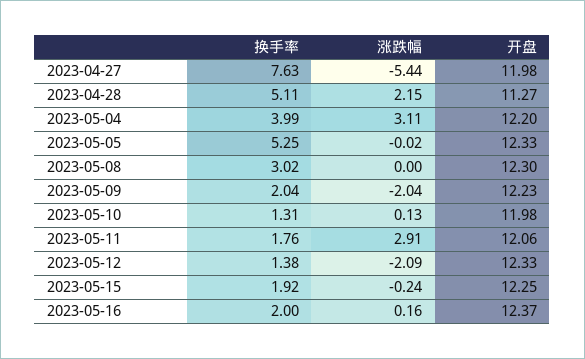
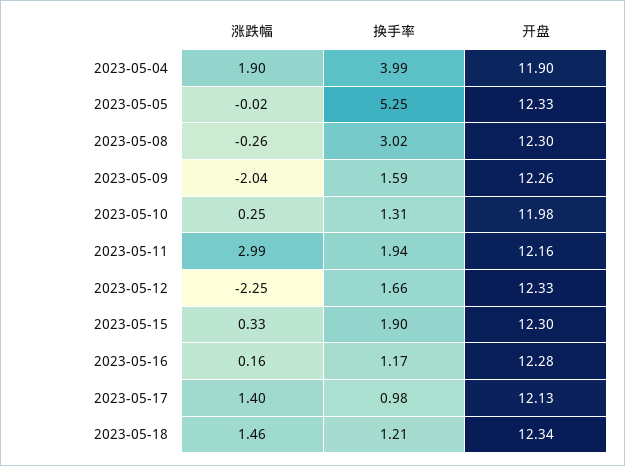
换手率, 2023-04-27: 7.63 -> none
涨跌幅, 2023-04-27: -5.44 -> none
开盘, 2023-04-27: 11.98 -> none
换手率, 2023-04-28: 5.11 -> none
涨跌幅, 2023-04-28: 2.15 -> none
开盘, 2023-04-28: 11.27 -> none
涨跌幅, 2023-05-04: 3.11 -> 1.9
开盘, 2023-05-04: 12.2 -> 11.9
涨跌幅, 2023-05-08: 0 -> -0.26
换手率, 2023-05-09: 2.04 -> 1.59
开盘, 2023-05-09: 12.23 -> 12.26
涨跌幅, 2023-05-10: 0.13 -> 0.25
换手率, 2023-05-11: 1.76 -> 1.94
涨跌幅, 2023-05-11: 2.91 -> 2.99
开盘, 2023-05-11: 12.06 -> 12.16
换手率, 2023-05-12: 1.38 -> 1.66
涨跌幅, 2023-05-12: -2.09 -> -2.25
换手率, 2023-05-15: 1.92 -> 1.9
涨跌幅, 2023-05-15: -0.24 -> 0.33
开盘, 2023-05-15: 12.25 -> 12.3
换手率, 2023-05-16: 2 -> 1.17
开盘, 2023-05-16: 12.37 -> 12.28
涨跌幅, 2023-05-17: none -> 1.4
换手率, 2023-05-17: none -> 0.98
开盘, 2023-05-17: none -> 12.13
涨跌幅, 2023-05-18: none -> 1.46
换手率, 2023-05-18: none -> 1.21
开盘, 2023-05-18: none -> 12.34

